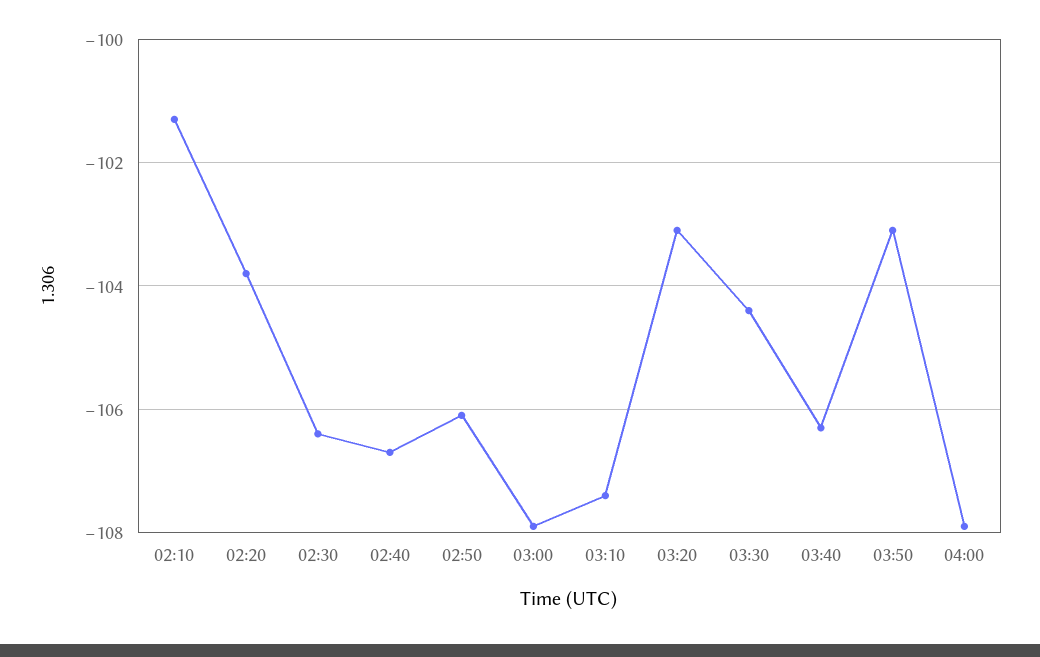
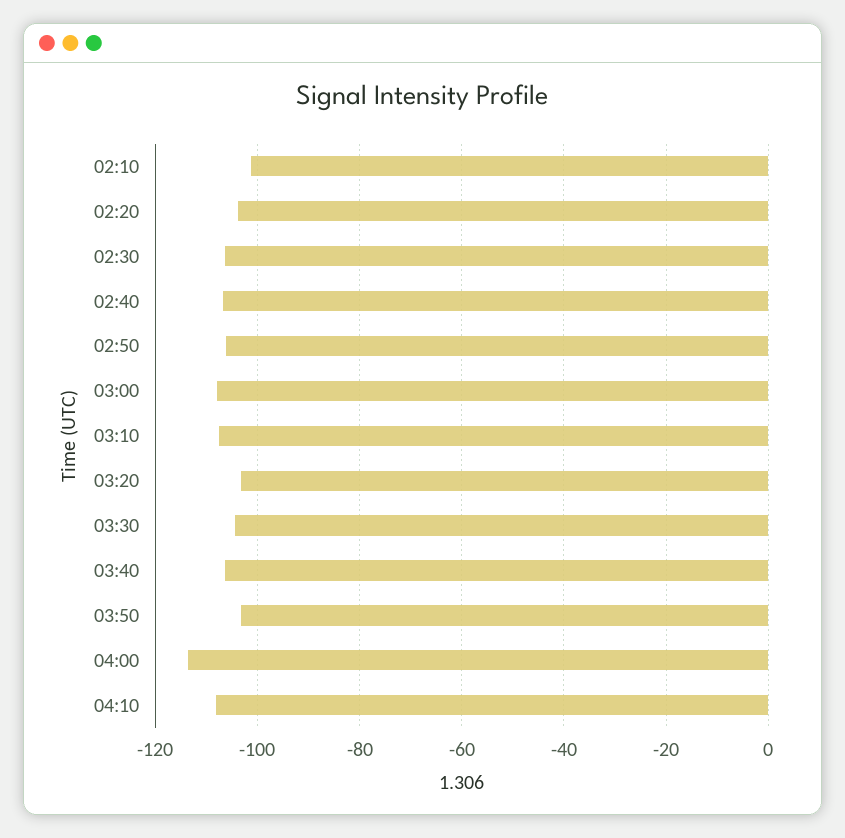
04:00: -108 -> -114
04:10: none -> -108

